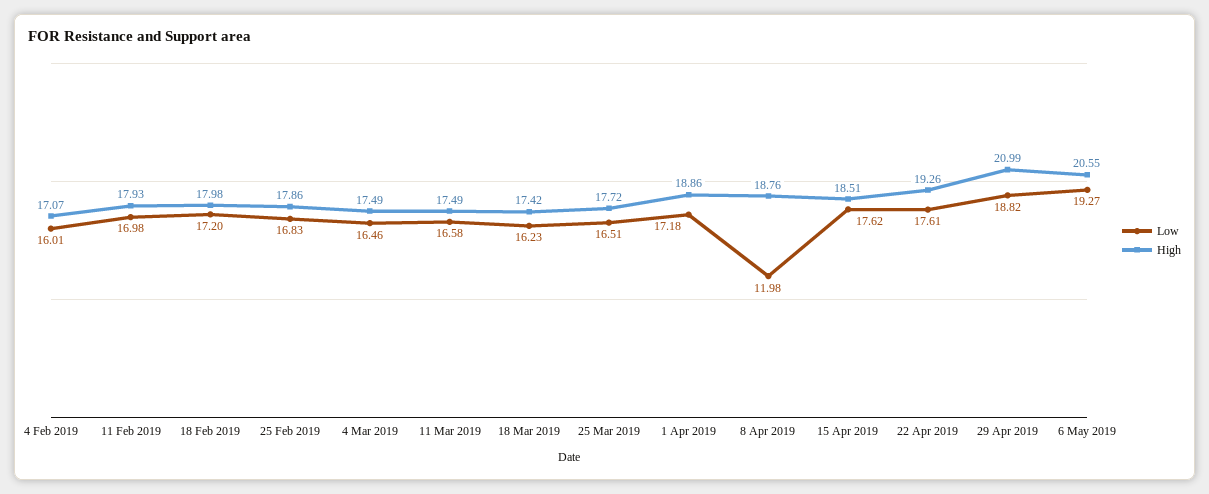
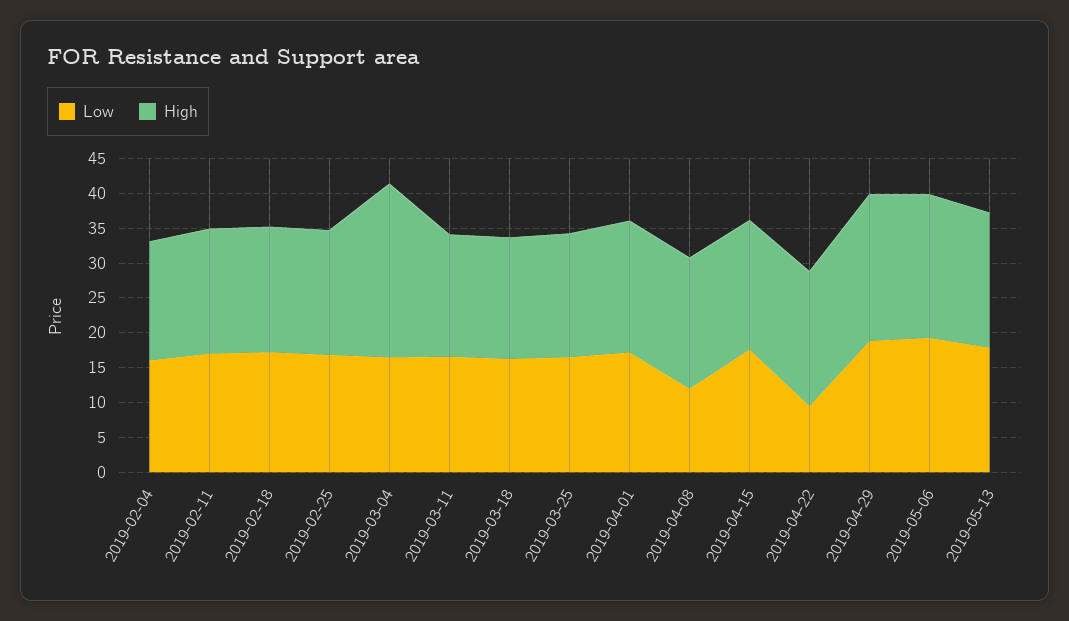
High, 4 Mar 2019: 17.49 -> 25
Low, 22 Apr 2019: 17.61 -> 10
Low, 2019-05-13: none -> 17.5
High, 2019-05-13: none -> 20

